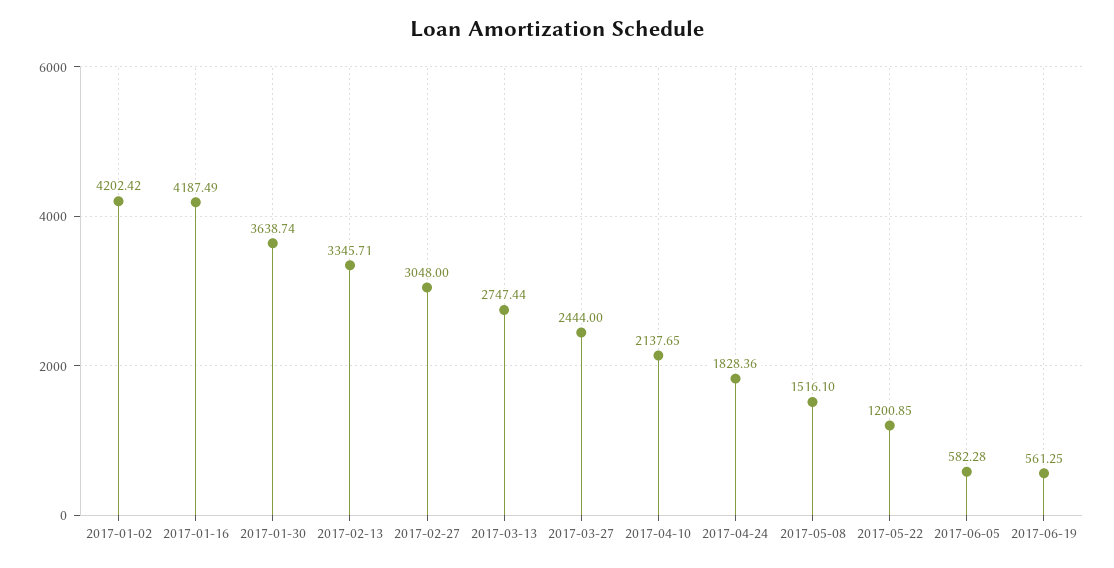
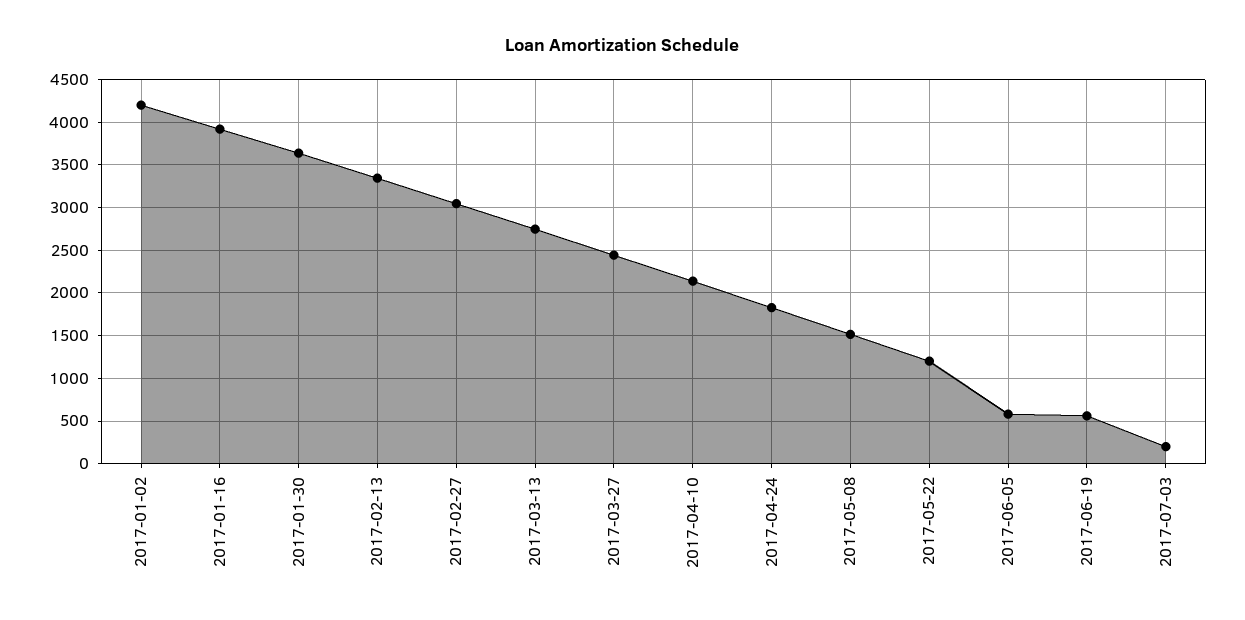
2017-01-16: 4187.49 -> 3900
2017-07-03: none -> 200

